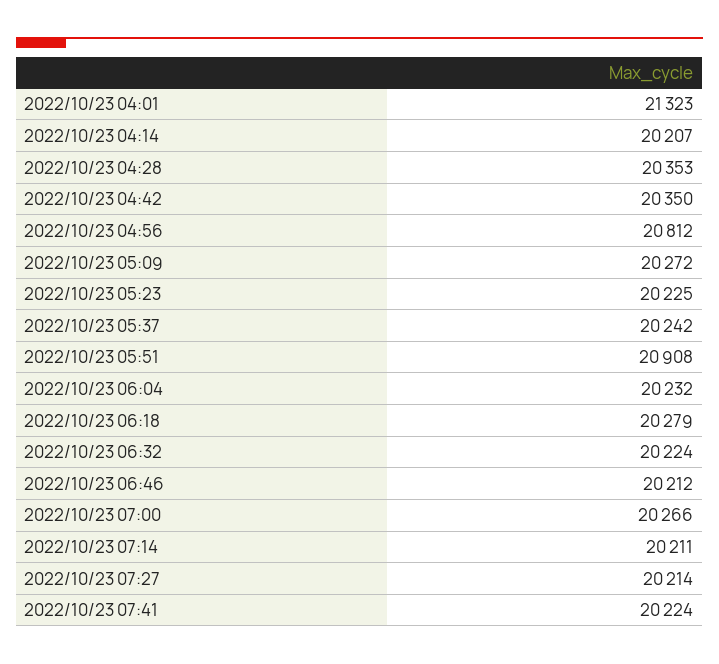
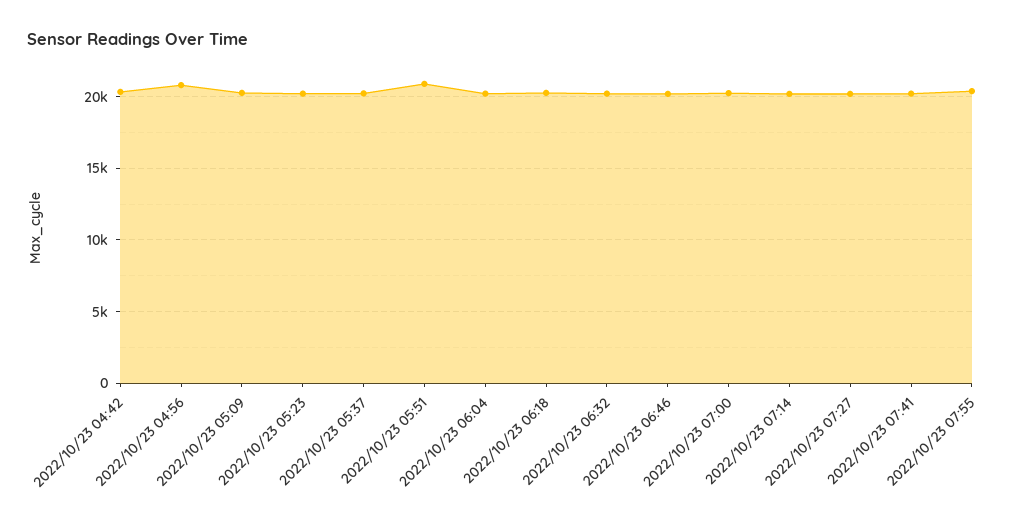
2022/10/23 04:01: 21323 -> none
2022/10/23 04:14: 20207 -> none
2022/10/23 04:28: 20353 -> none
2022/10/23 07:55: none -> 20500

